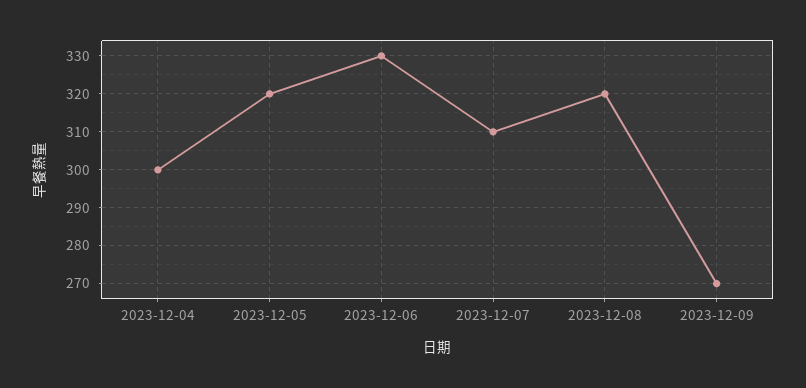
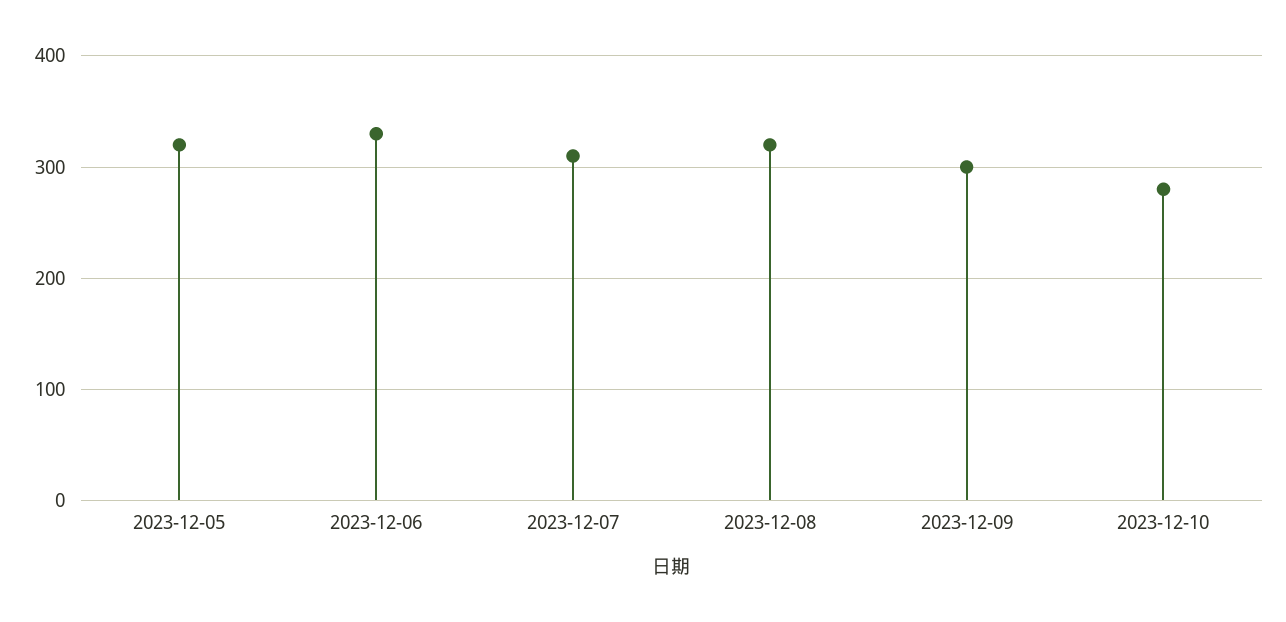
2023-12-04: 300 -> none
2023-12-09: 270 -> 300
2023-12-10: none -> 280

